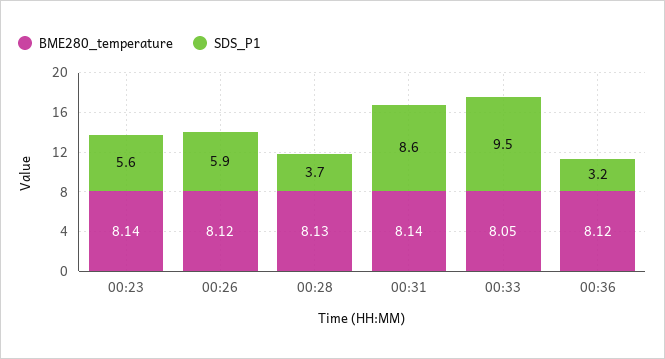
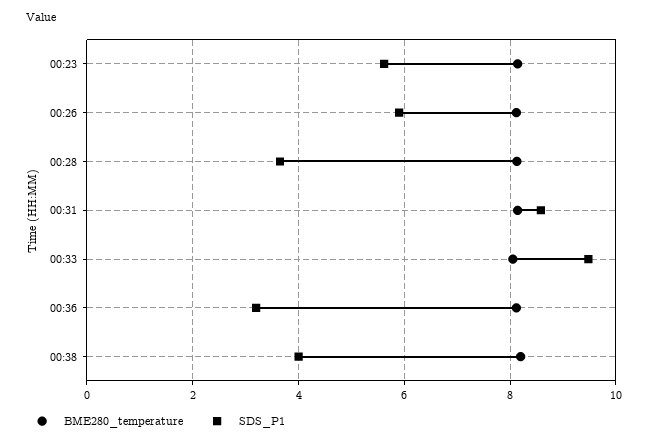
BME280_temperature, 00:38: none -> 8.2
SDS_P1, 00:38: none -> 4

